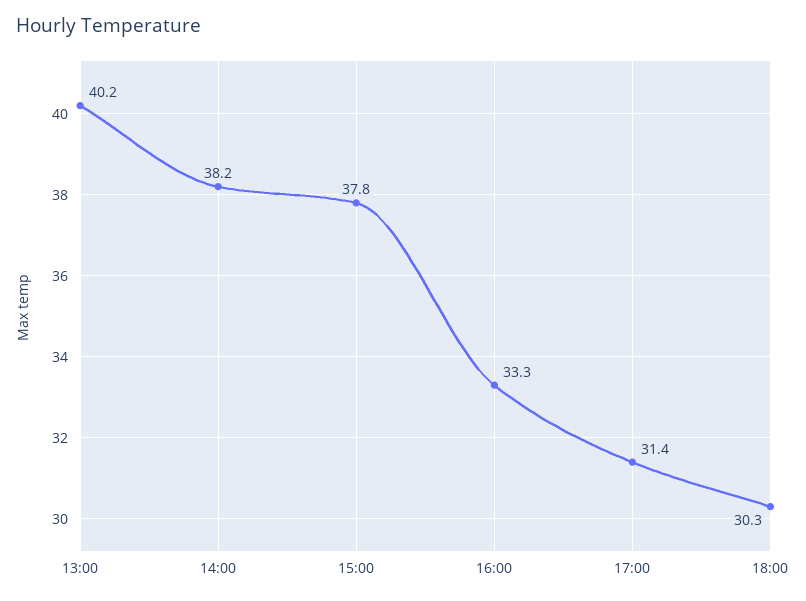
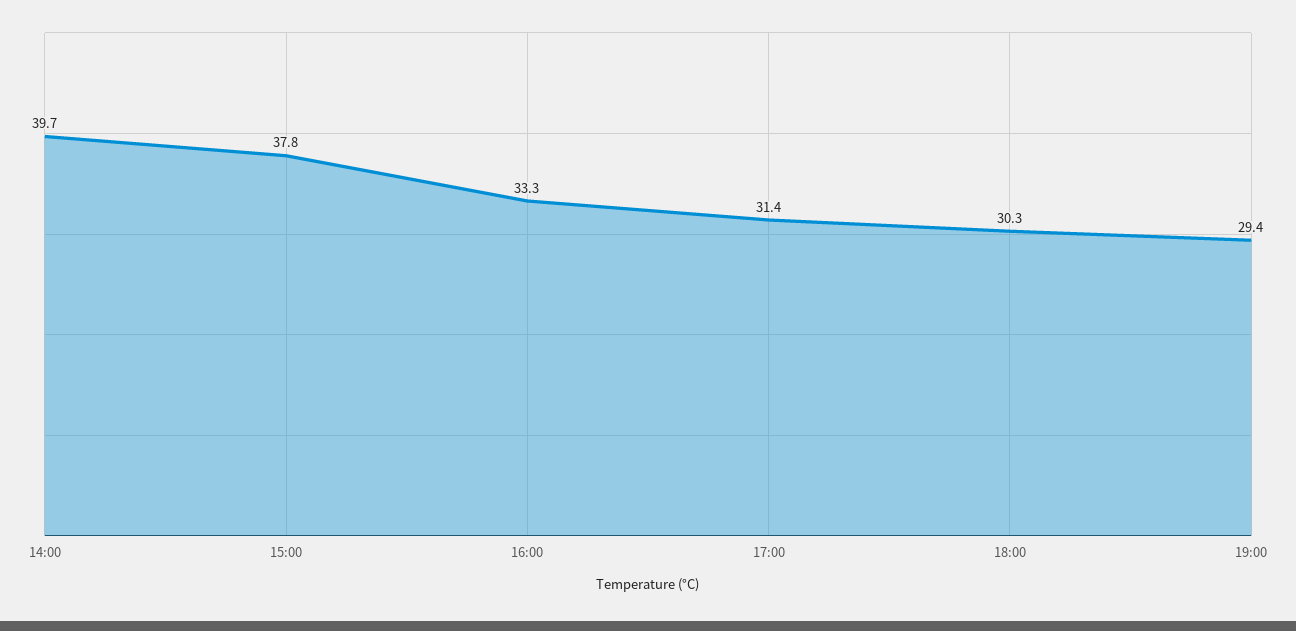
13:00: 40.2 -> none
14:00: 38.2 -> 39.7
19:00: none -> 29.4

